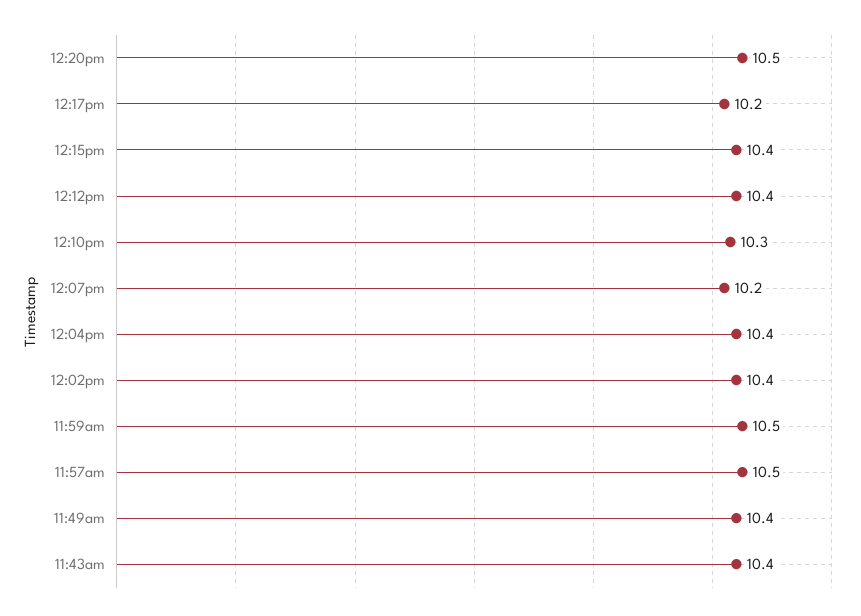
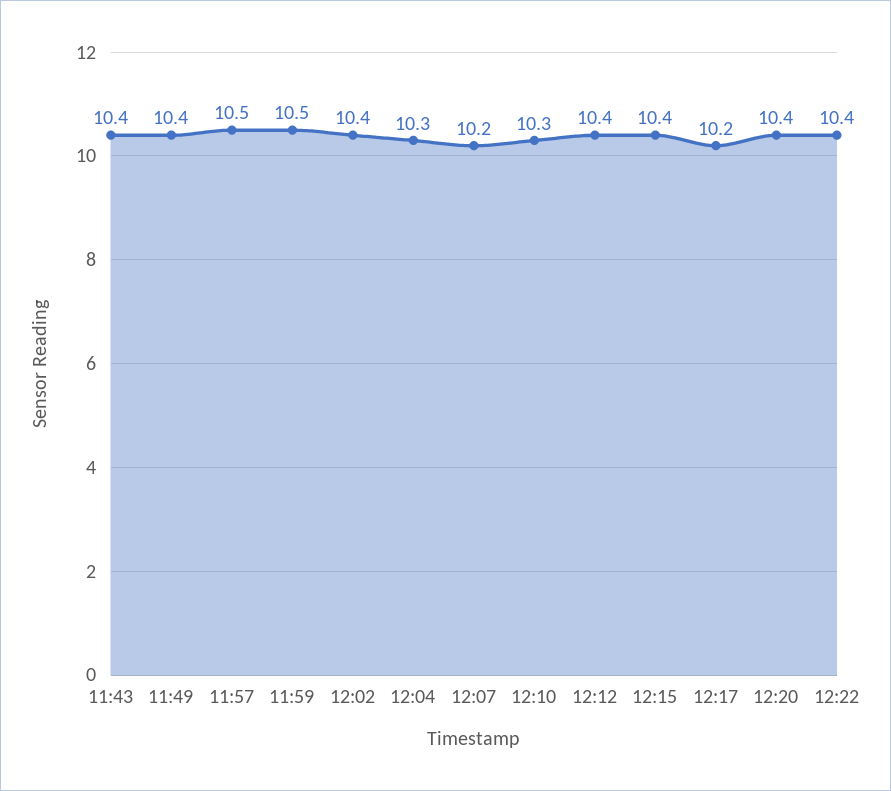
12:20pm: 10.5 -> 10.4
12:04pm: 10.4 -> 10.3
12:22: none -> 10.4

